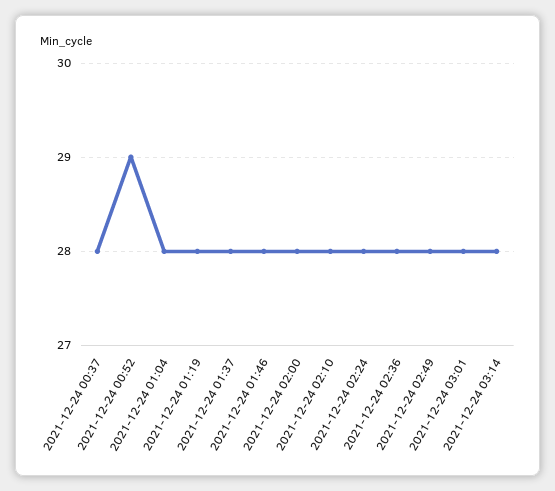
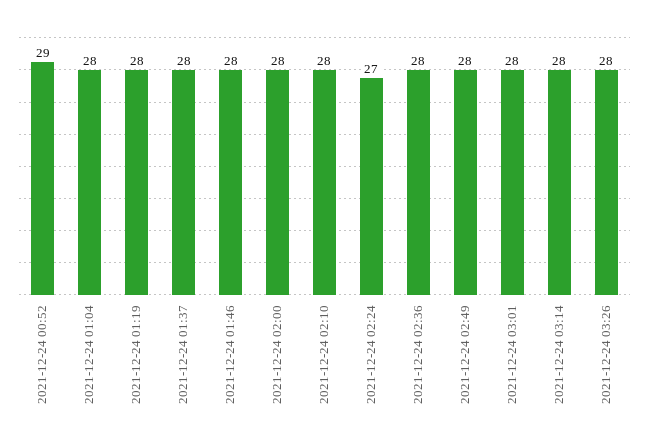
2021-12-24 00:37: 28 -> none
2021-12-24 02:24: 28 -> 27
2021-12-24 03:26: none -> 28

